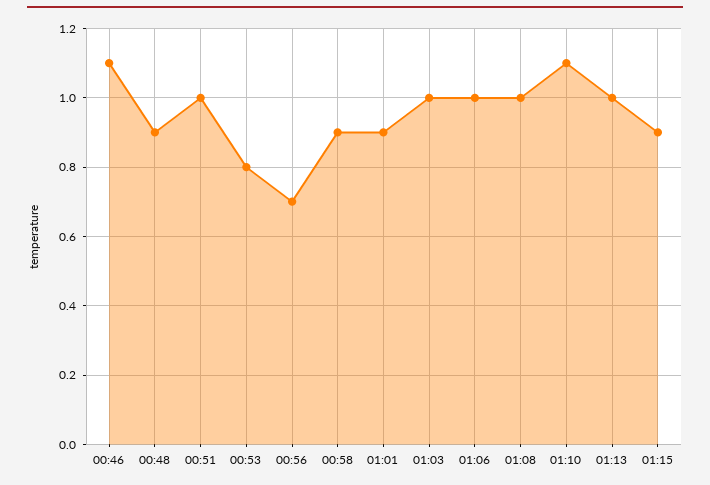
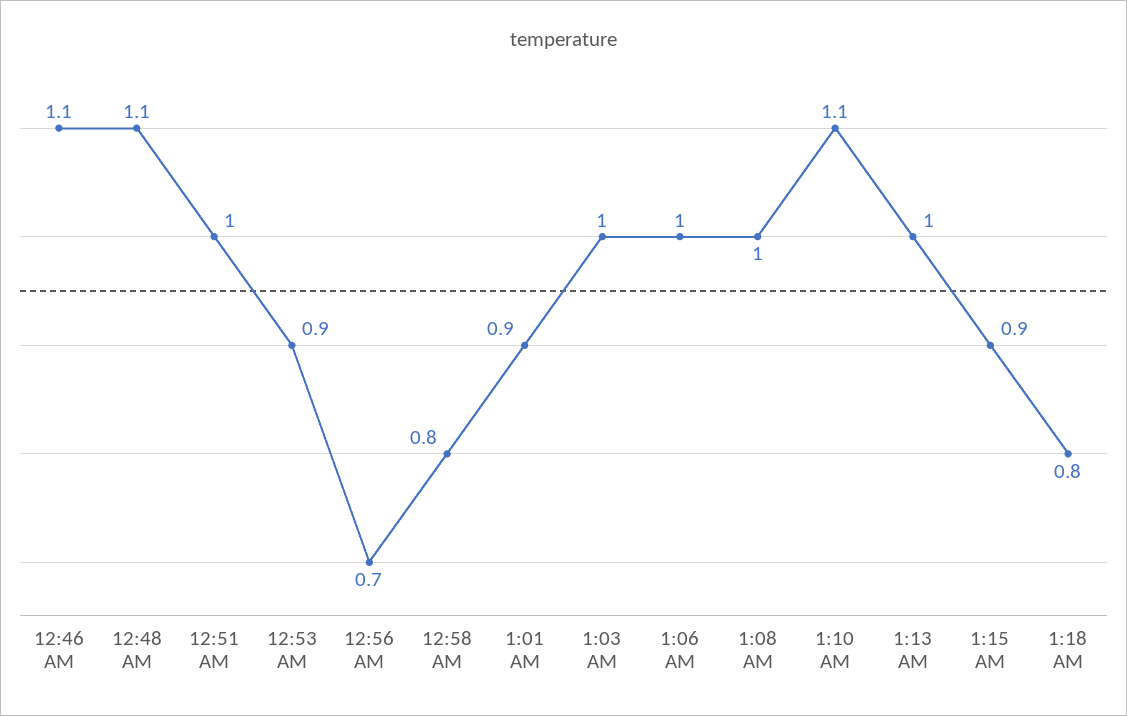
00:48: 0.9 -> 1.1
00:53: 0.8 -> 0.9
00:58: 0.9 -> 0.8
1:18 AM: none -> 0.8

